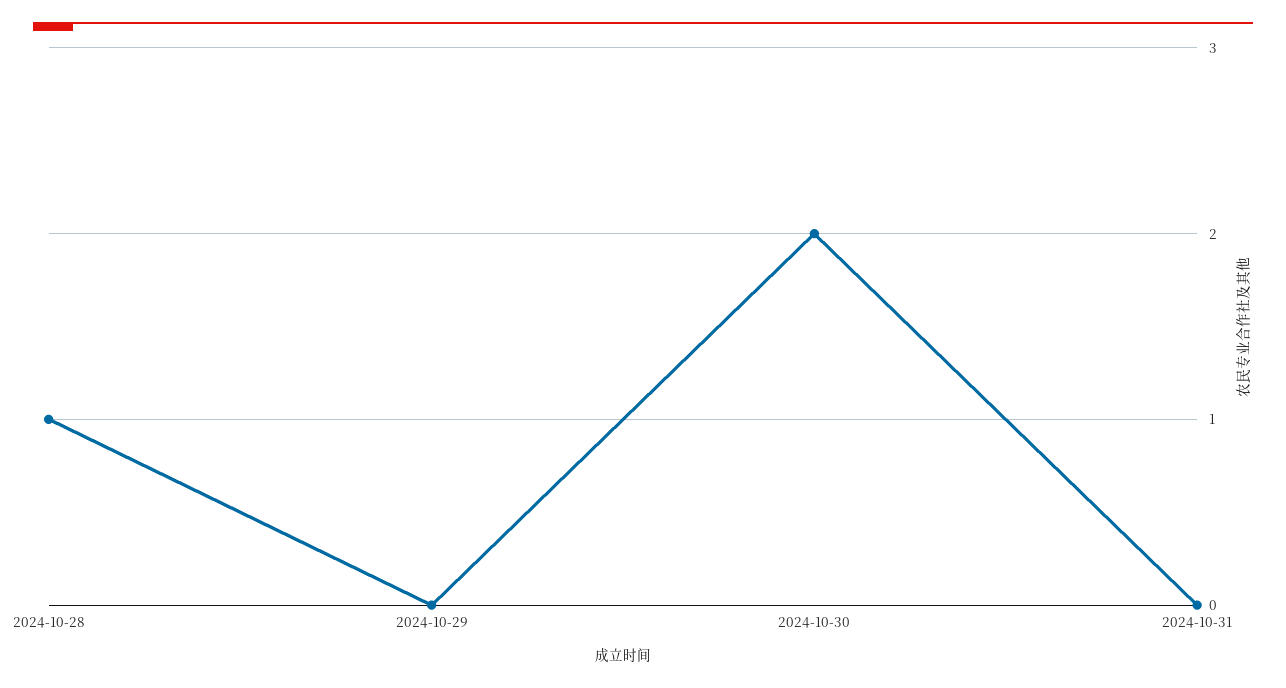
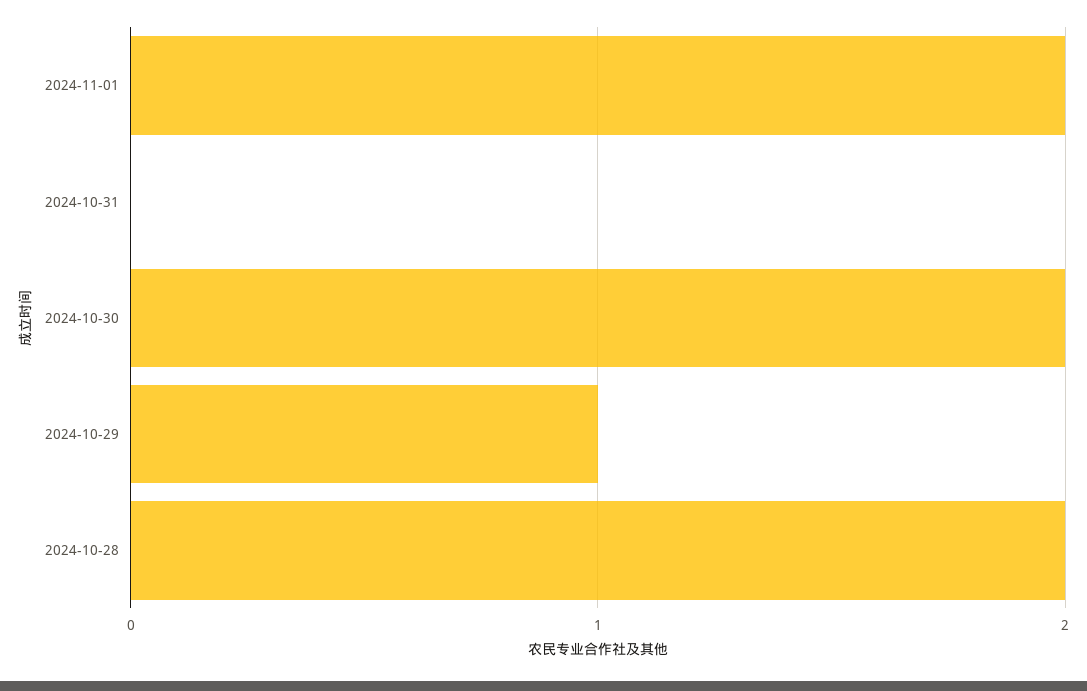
2024-10-28: 1 -> 2
2024-10-29: 0 -> 1
2024-11-01: none -> 2

